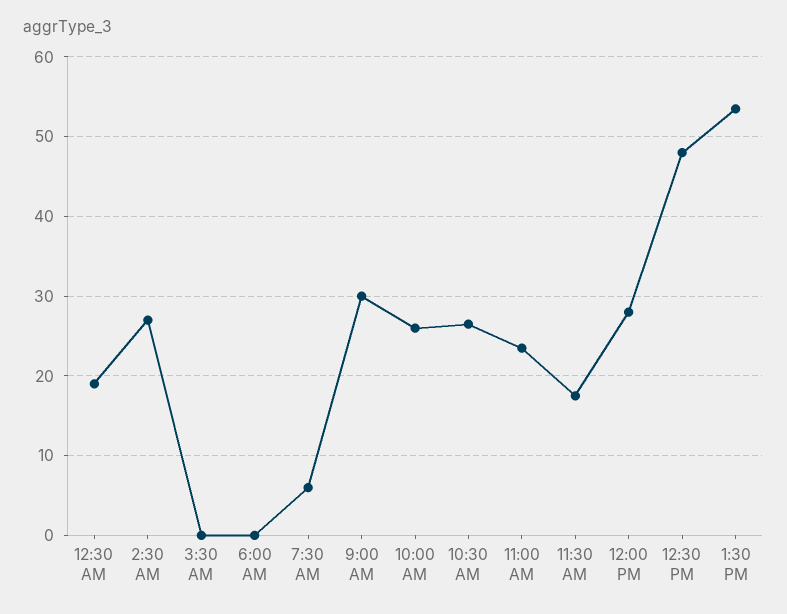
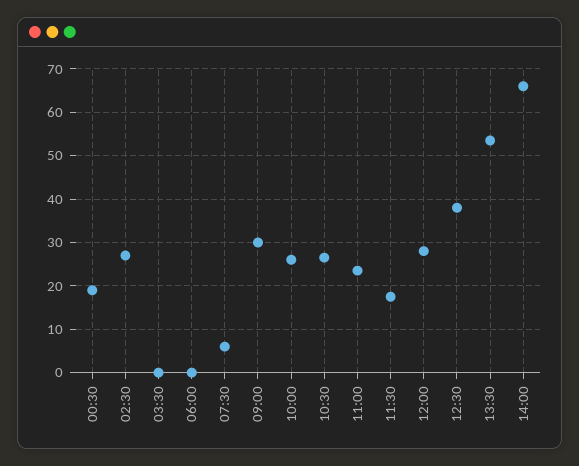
12:30 PM: 48 -> 38
14:00: none -> 66

